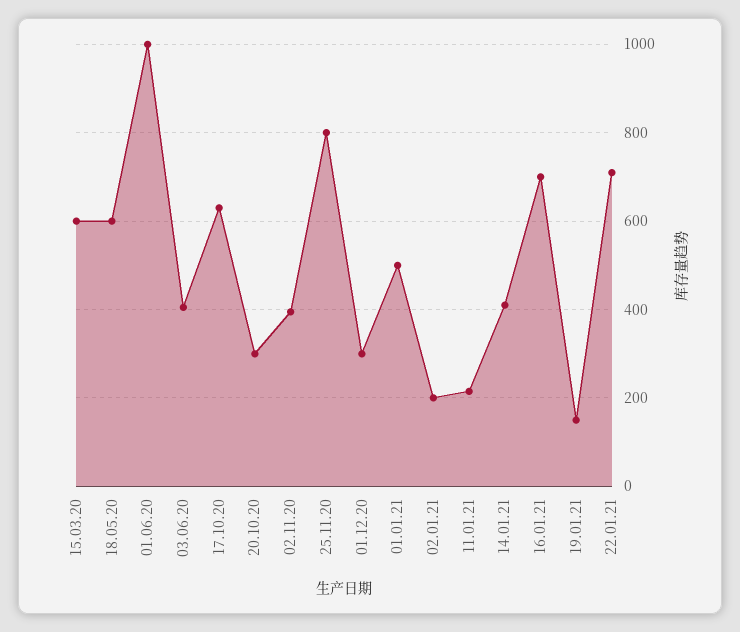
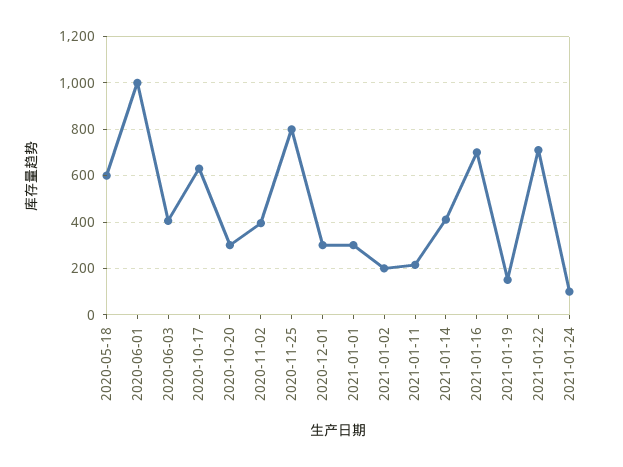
15.03.20: 600 -> none
01.01.21: 500 -> 300
2021-01-24: none -> 100

